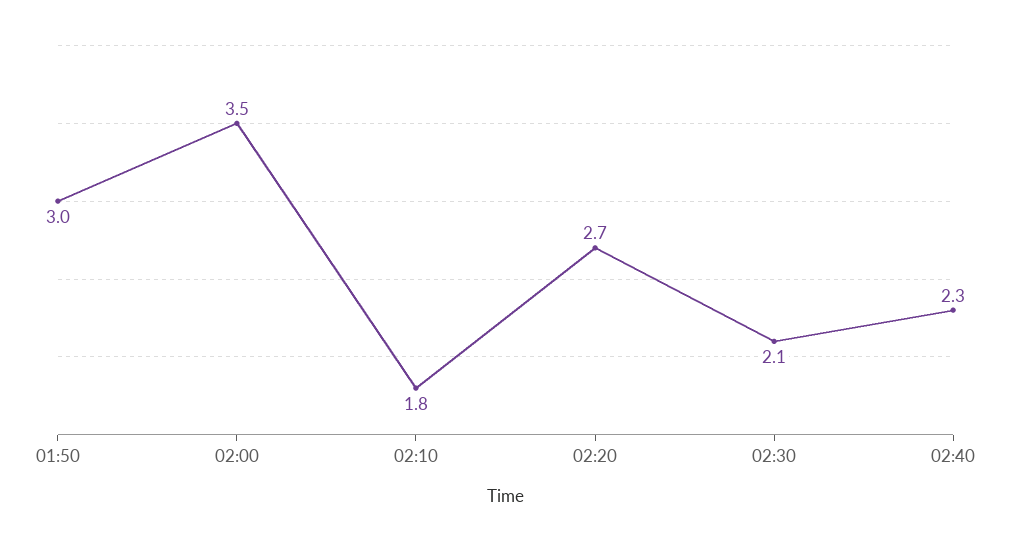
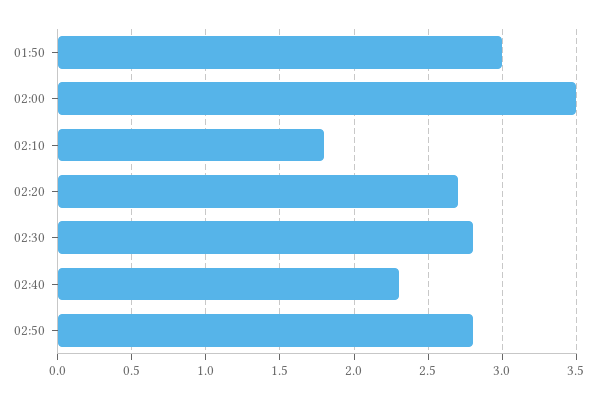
02:30: 2.1 -> 2.8
02:50: none -> 2.8

